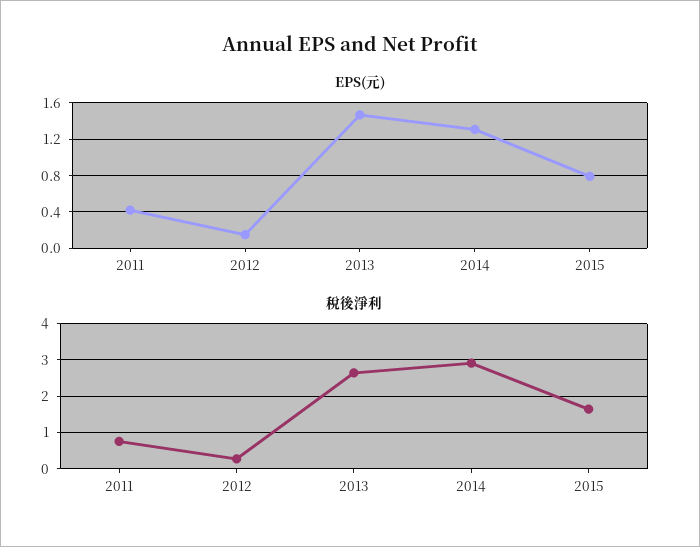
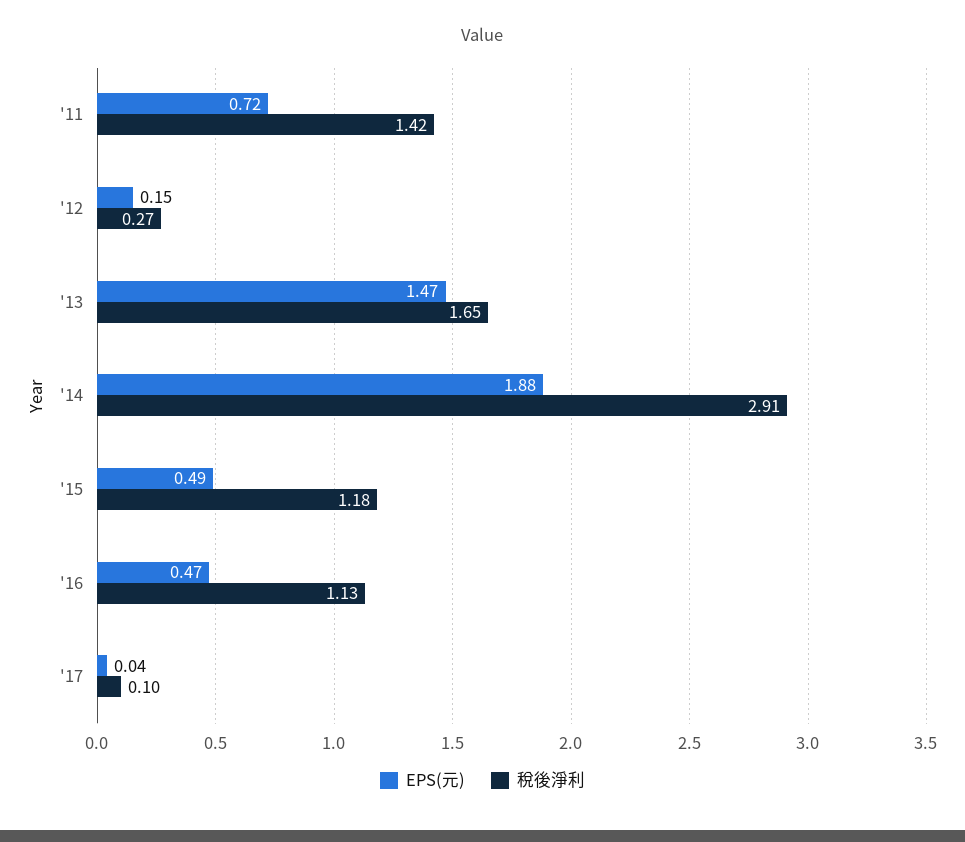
EPS(元), 2011: 0.4 -> 0.72
EPS(元), 2014: 1.3 -> 1.88
EPS(元), 2015: 0.8 -> 0.49
稅後淨利, 2011: 0.8 -> 1.42
稅後淨利, 2013: 2.6 -> 1.65
稅後淨利, 2015: 1.6 -> 1.18
EPS(元), '16: none -> 0.47
稅後淨利, '16: none -> 1.13
EPS(元), '17: none -> 0.04
稅後淨利, '17: none -> 0.1

